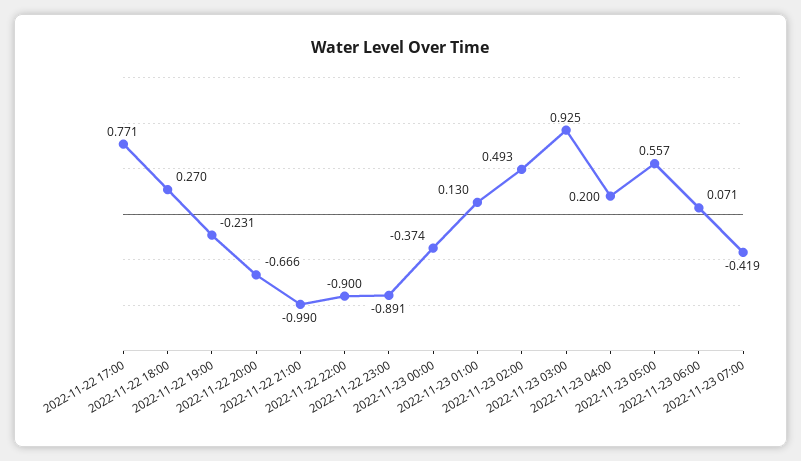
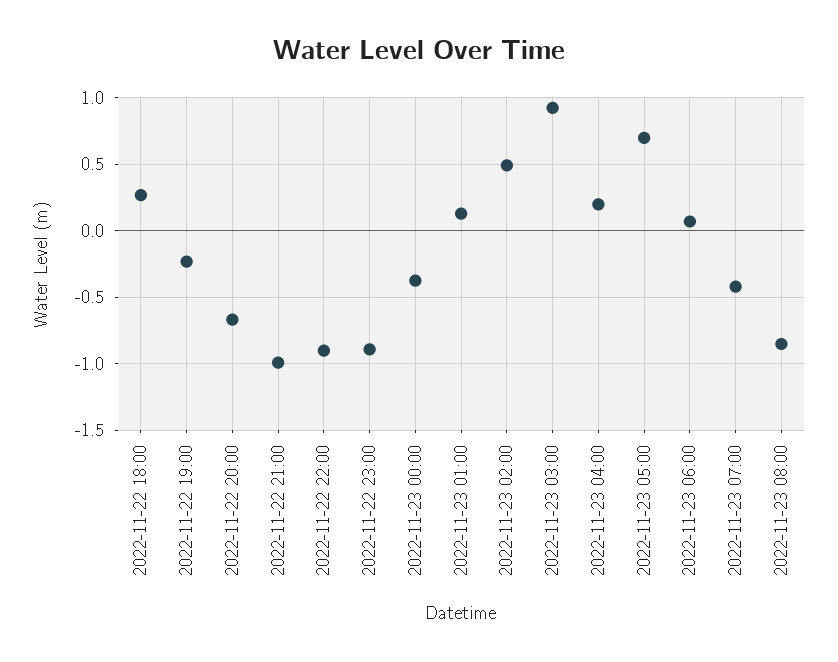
2022-11-22 17:00: 0.771 -> none
2022-11-23 05:00: 0.557 -> 0.7
2022-11-23 08:00: none -> -0.85

